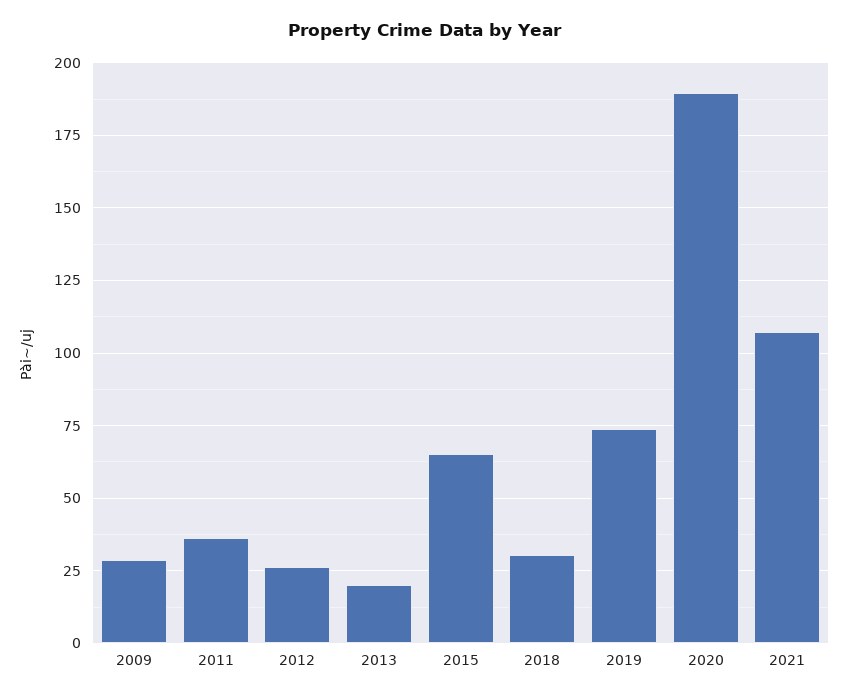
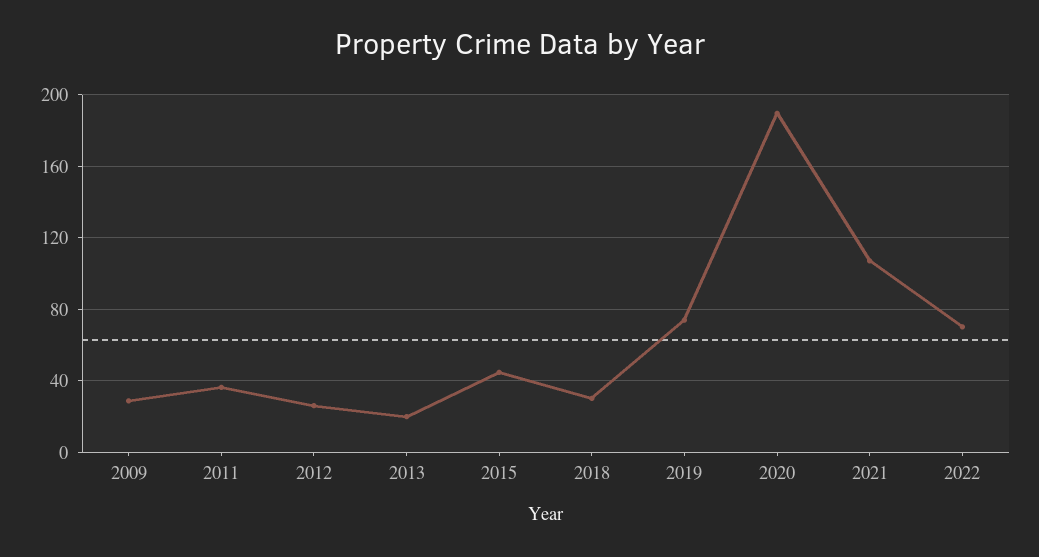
2015: 65 -> 45
2022: none -> 70

